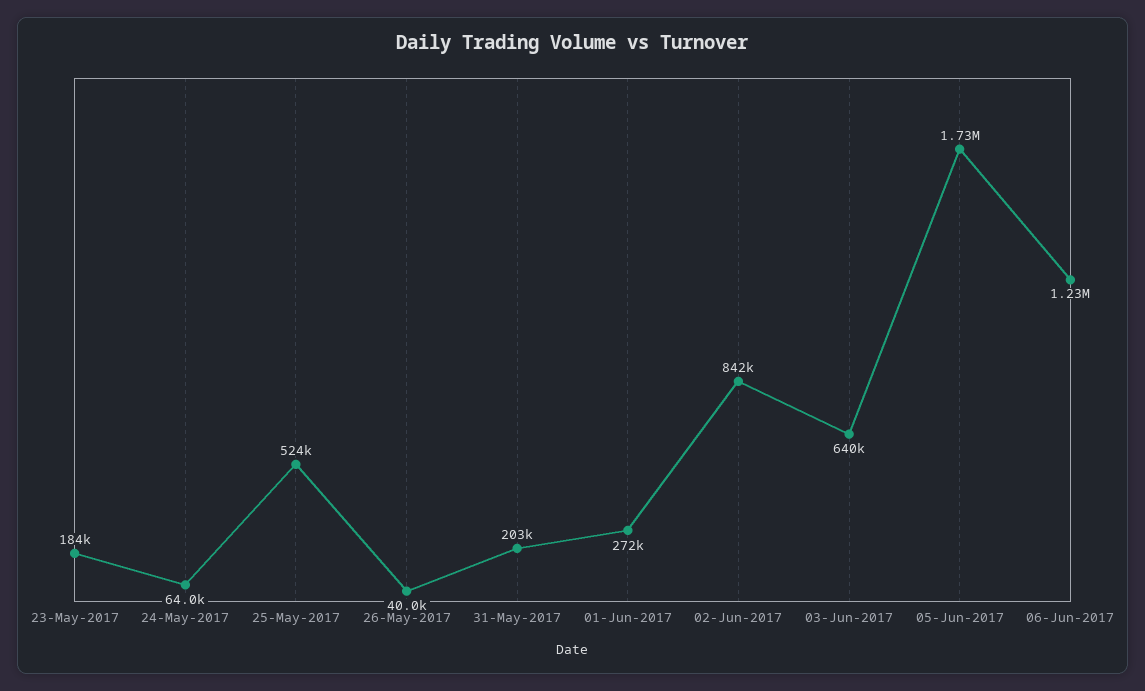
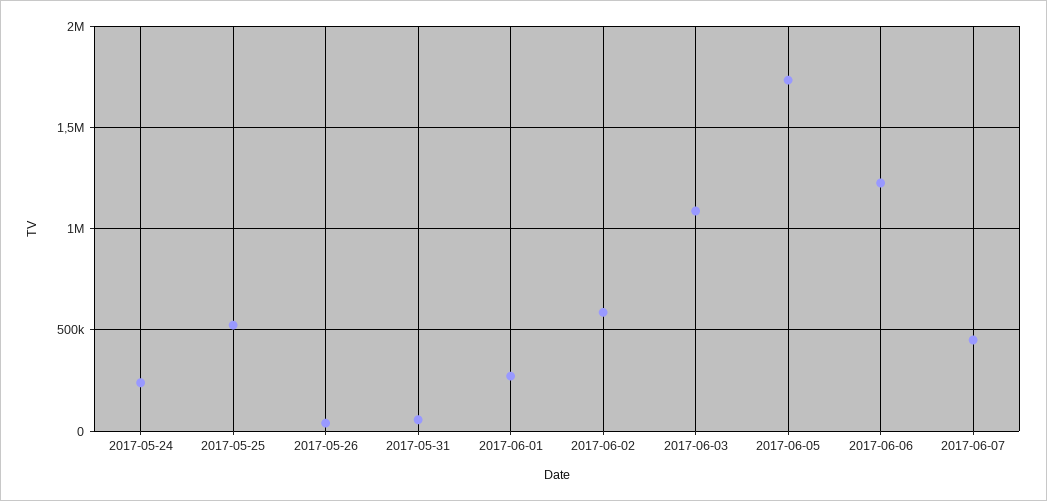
23-May-2017: 184000 -> none
24-May-2017: 64000 -> 250000
31-May-2017: 203000 -> 50000
02-Jun-2017: 842000 -> 600000
03-Jun-2017: 640000 -> 1100000
2017-06-07: none -> 450000

